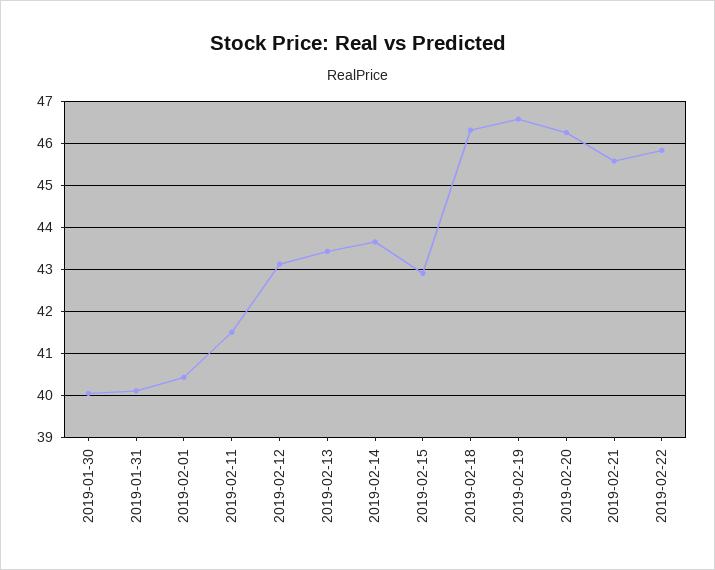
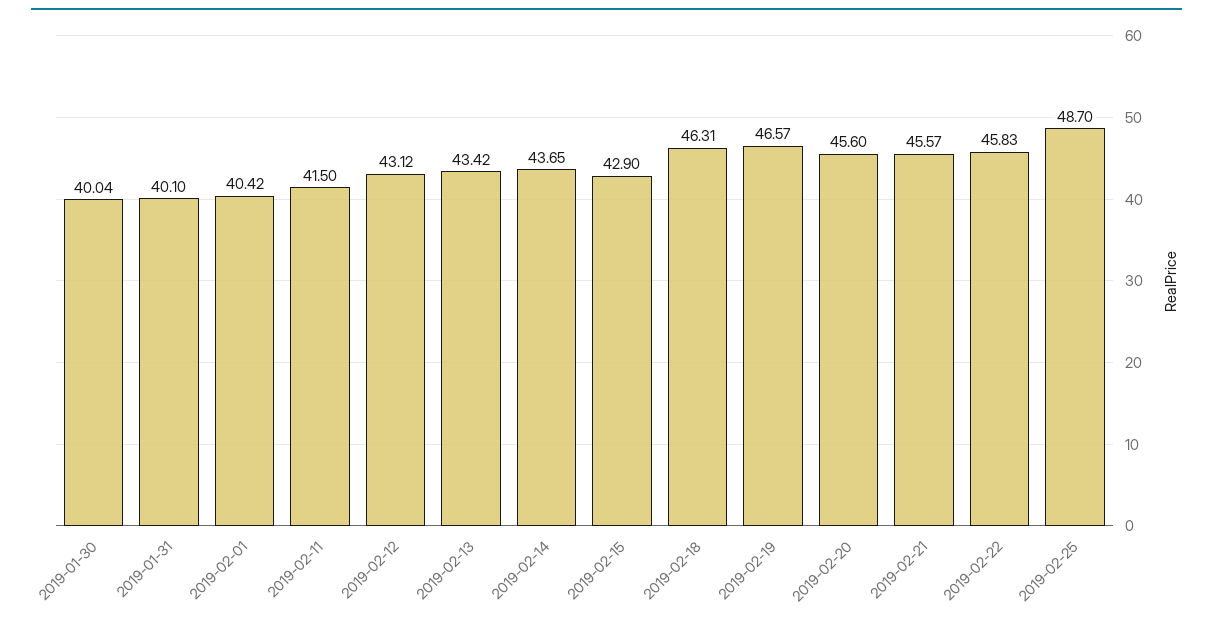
2019-02-20: 46.2 -> 45.6
2019-02-25: none -> 48.7

